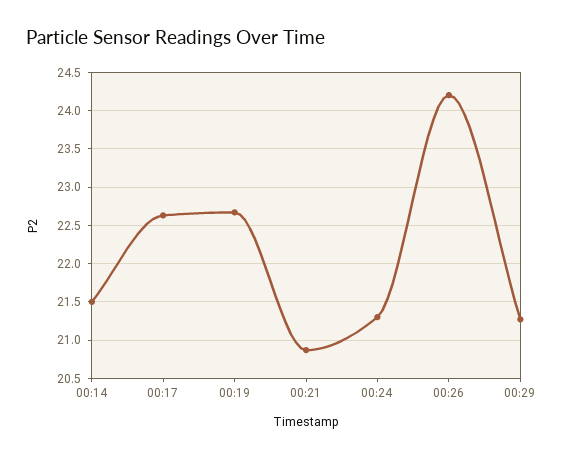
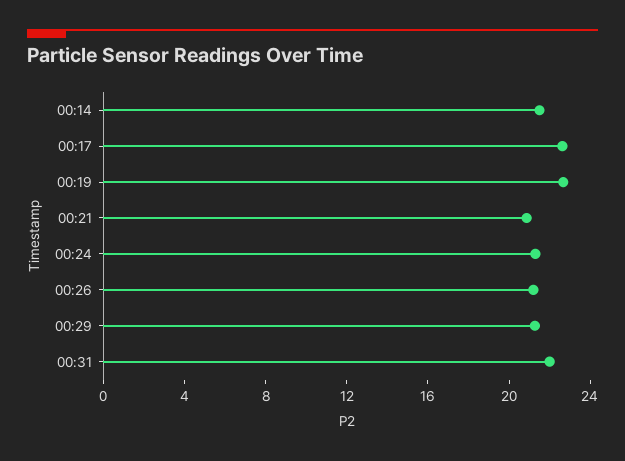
00:26: 24.2 -> 21
00:31: none -> 22

